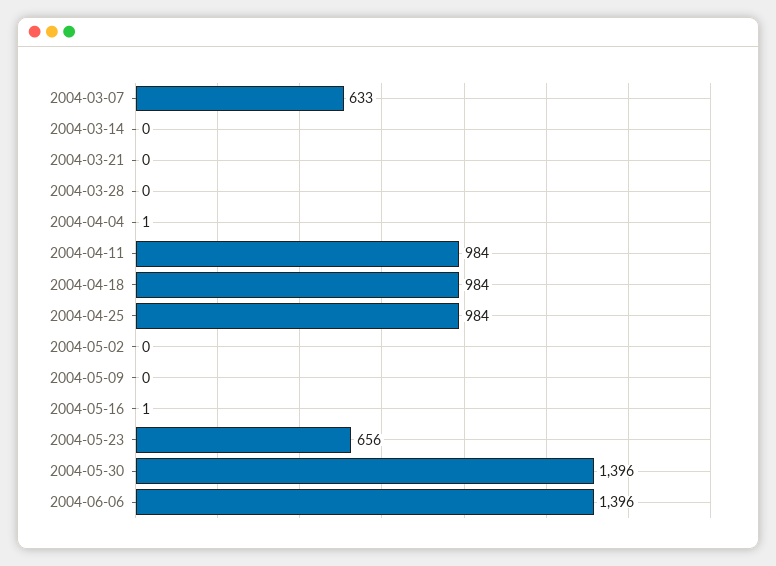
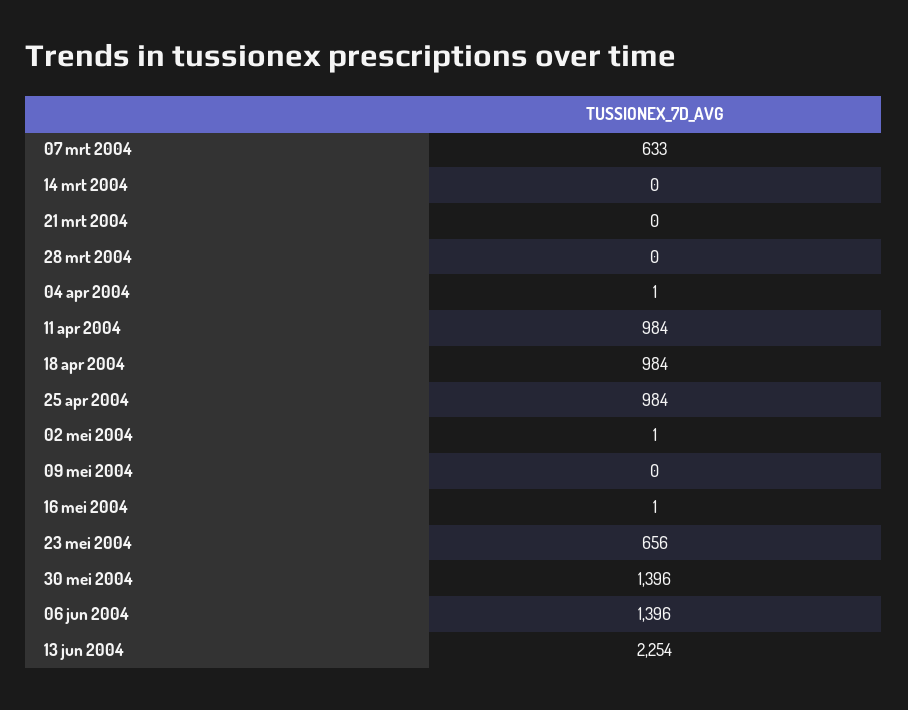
2004-05-02: 0 -> 1
13 jun 2004: none -> 2254

